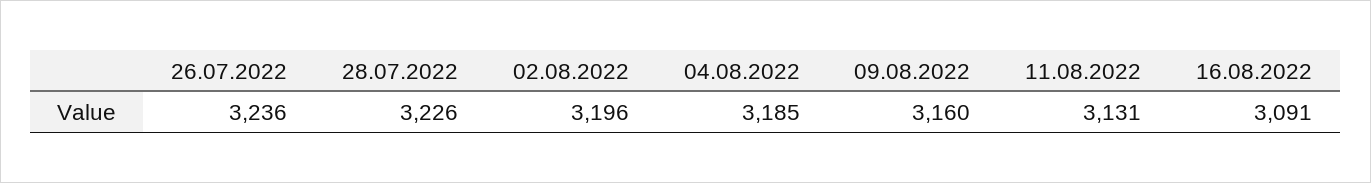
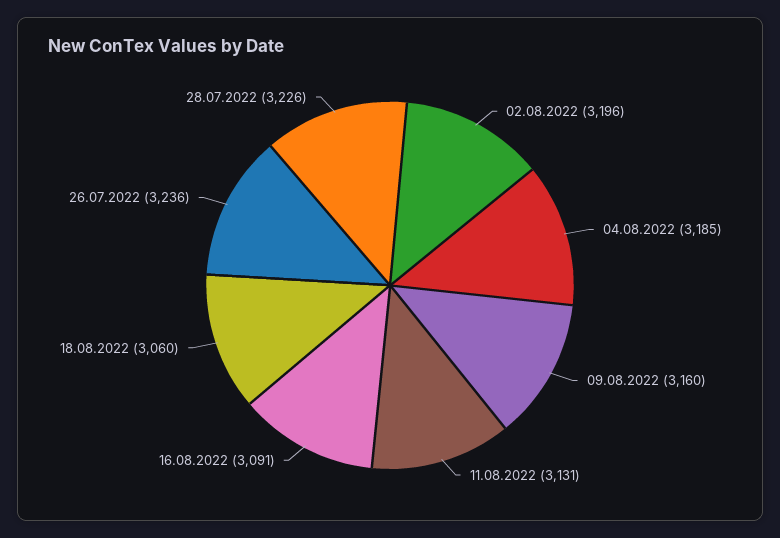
18.08.2022: none -> 3060

